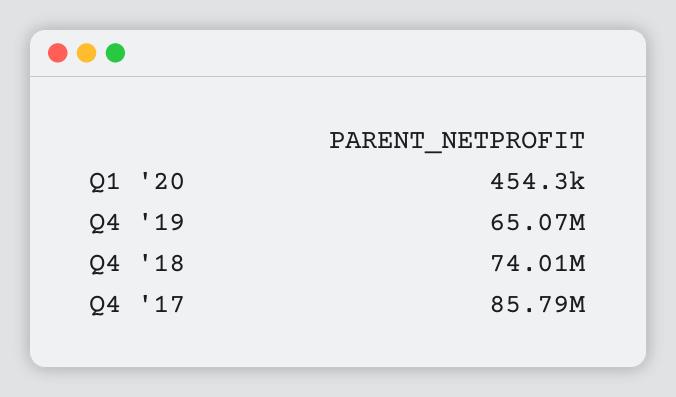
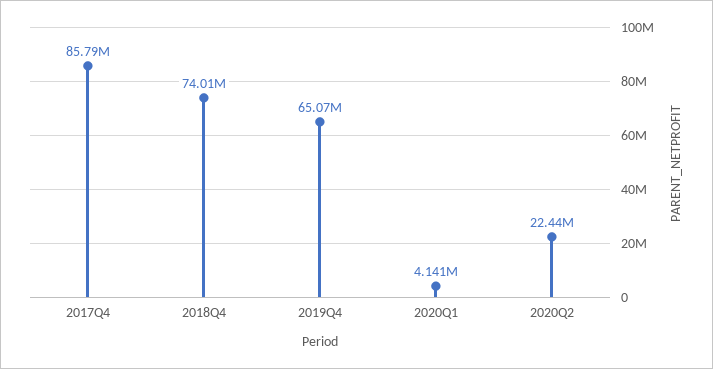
Q1 '20: 454300 -> 4141000
2020Q2: none -> 22440000

